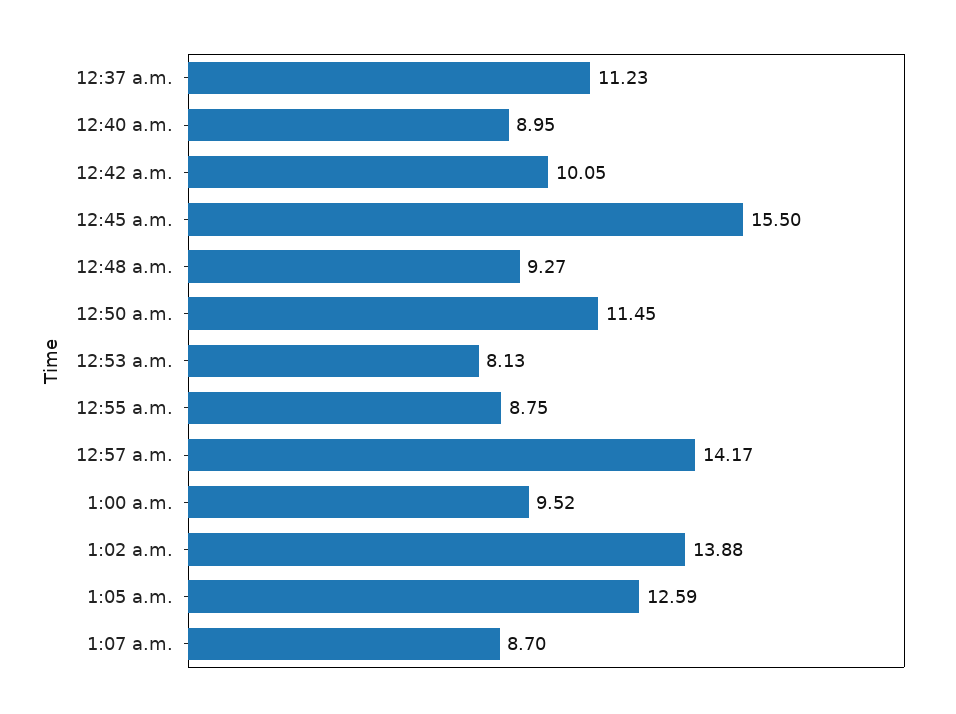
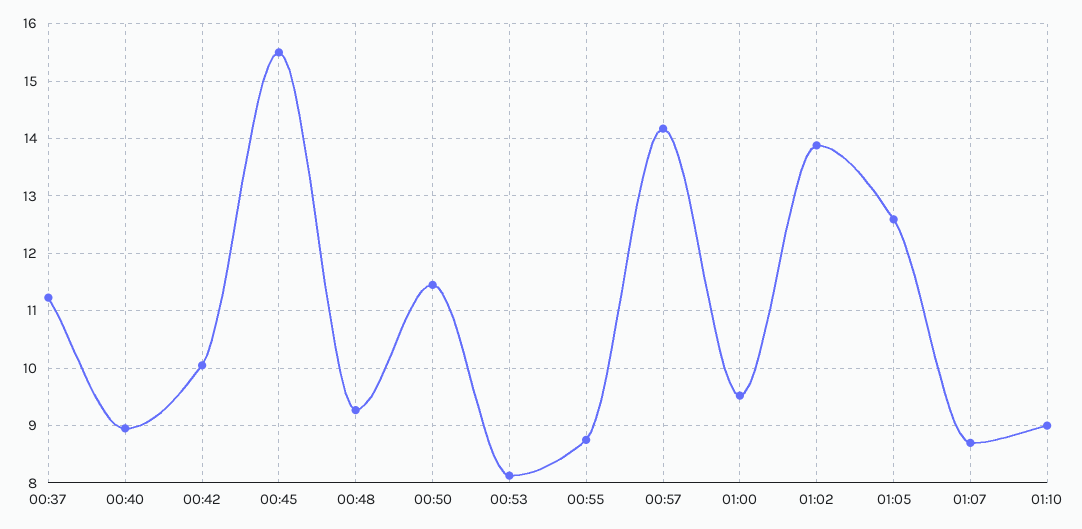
01:10: none -> 9

